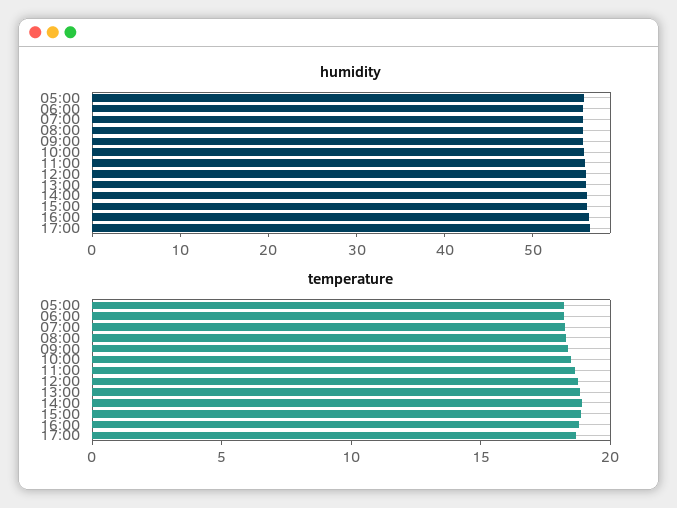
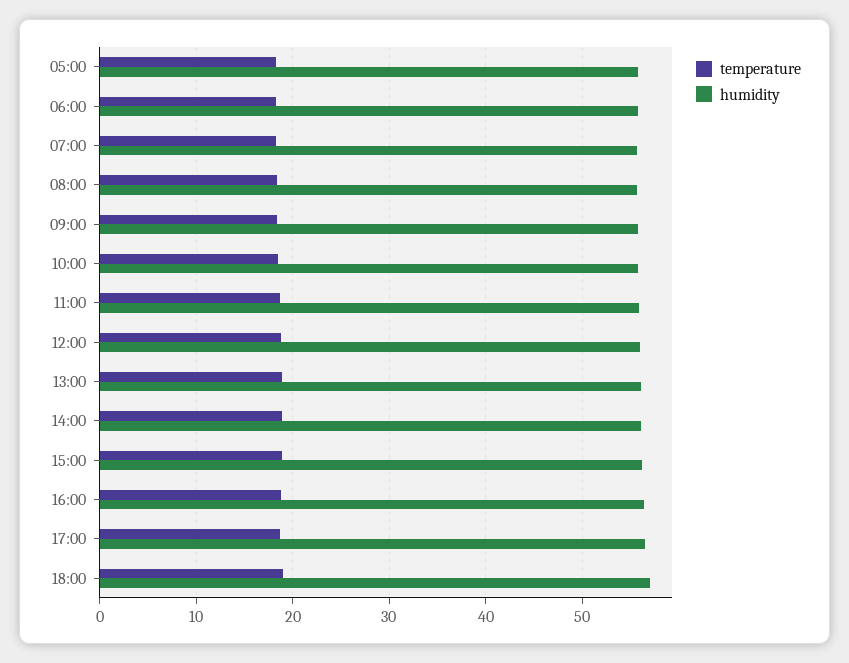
temperature, 18:00: none -> 19
humidity, 18:00: none -> 57

